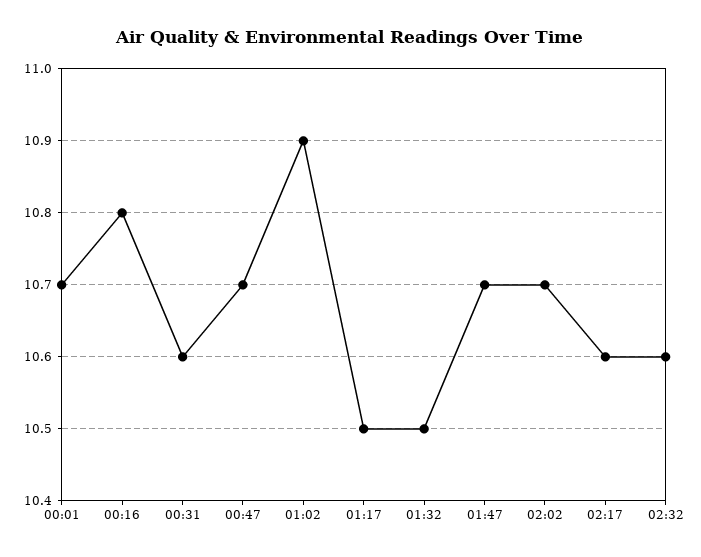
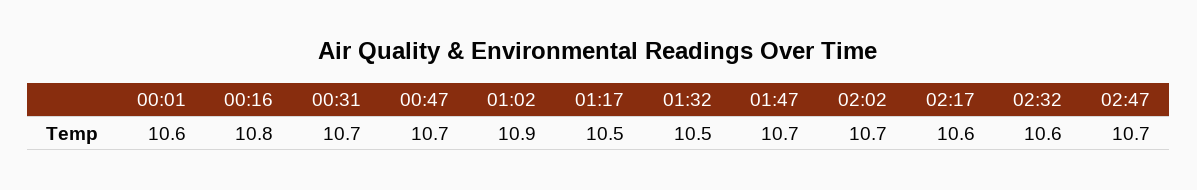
00:01: 10.7 -> 10.6
00:31: 10.6 -> 10.7
02:47: none -> 10.7

